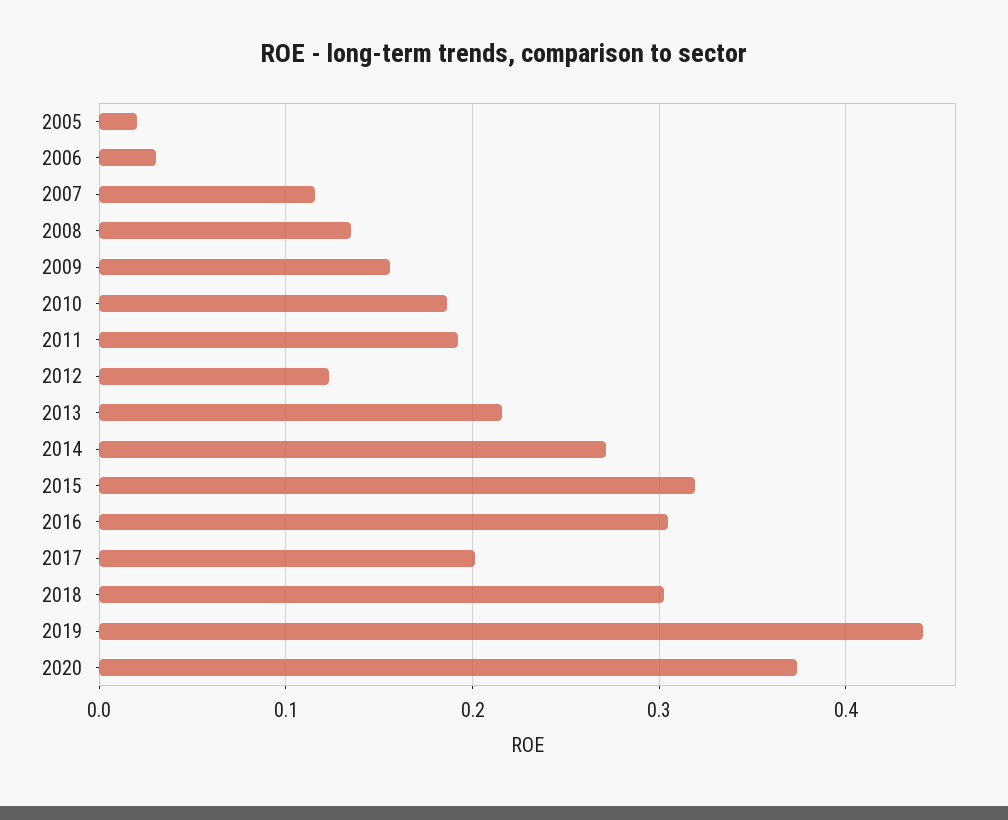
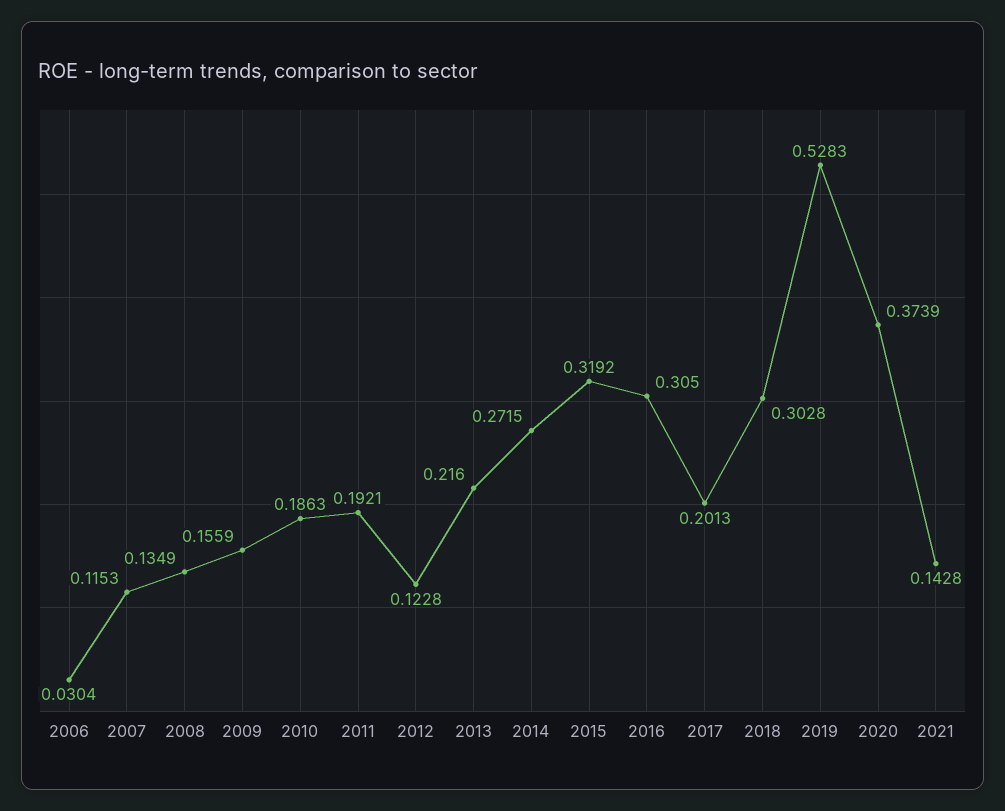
2005: 0.02 -> none
2019: 0.44 -> 0.5283
2021: none -> 0.1428

